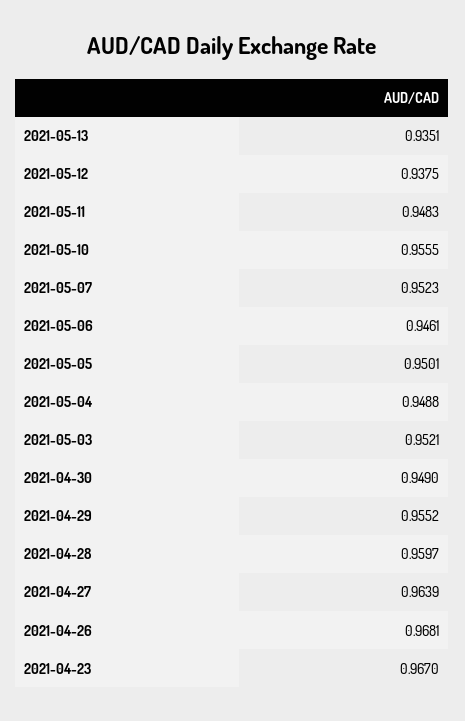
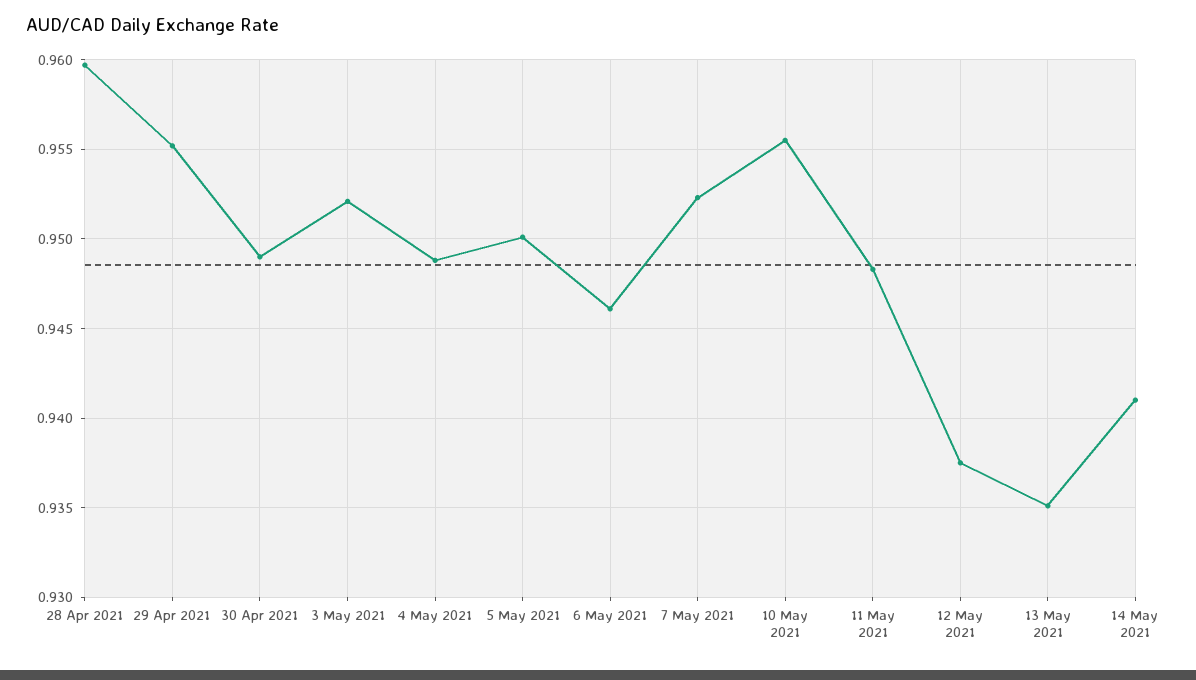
2021-04-27: 0.9639 -> none
2021-04-26: 0.9681 -> none
2021-04-23: 0.967 -> none
14 May 2021: none -> 0.941

